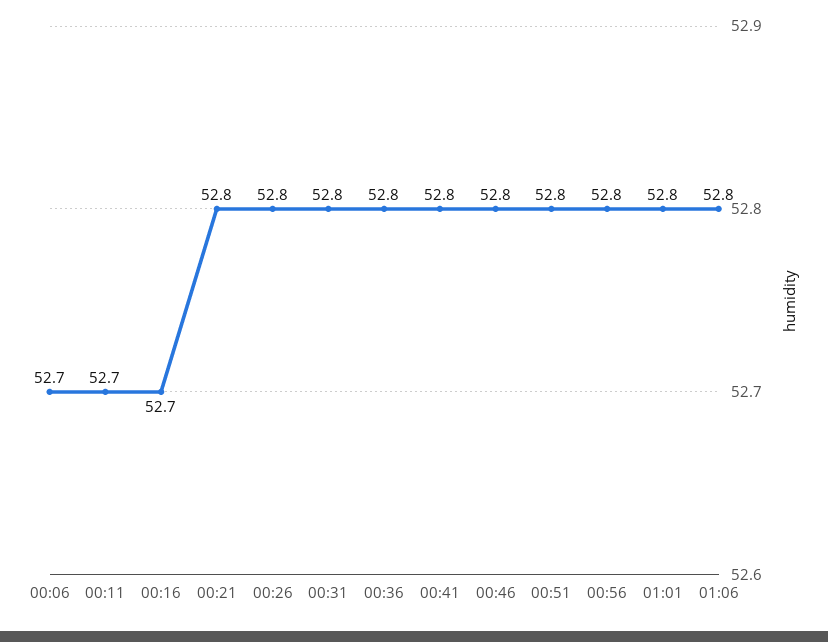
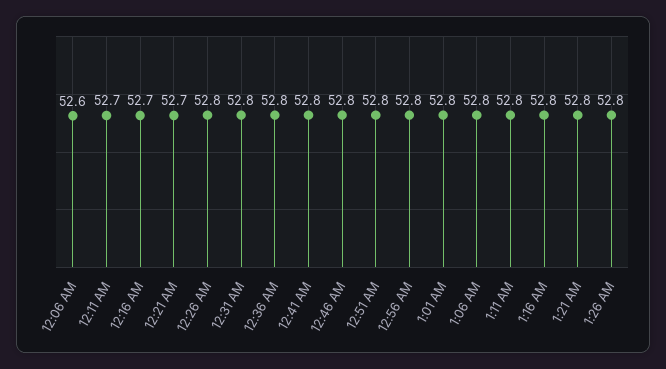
00:06: 52.7 -> 52.6
00:21: 52.8 -> 52.7
1:11 AM: none -> 52.8
1:16 AM: none -> 52.8
1:21 AM: none -> 52.8
1:26 AM: none -> 52.8

